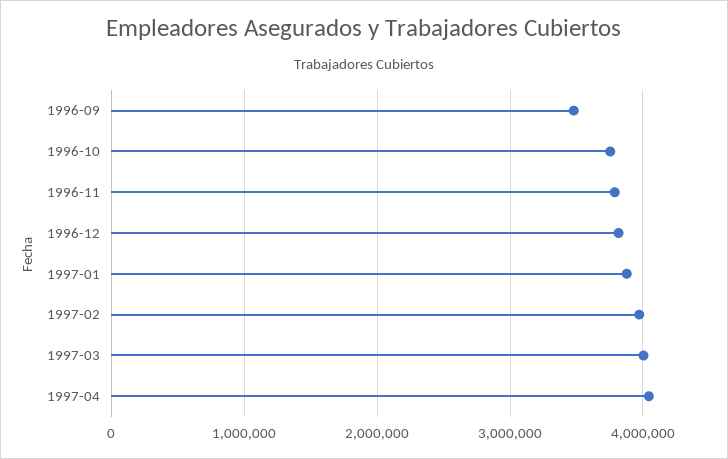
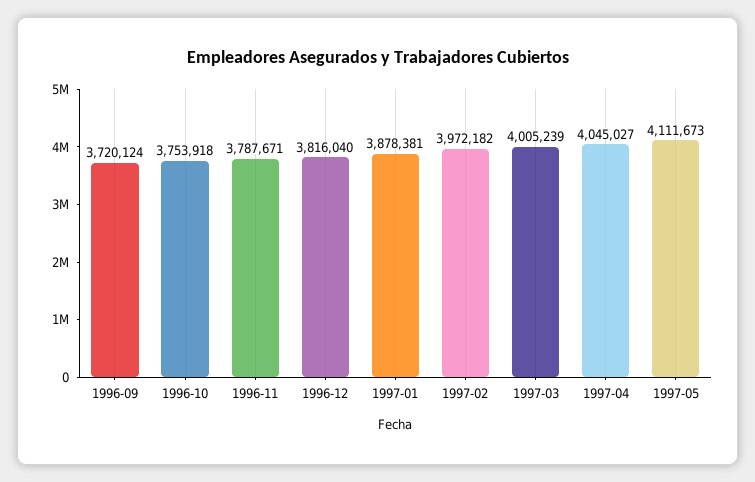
1996-09: 3500000 -> 3720124
1997-05: none -> 4111673

